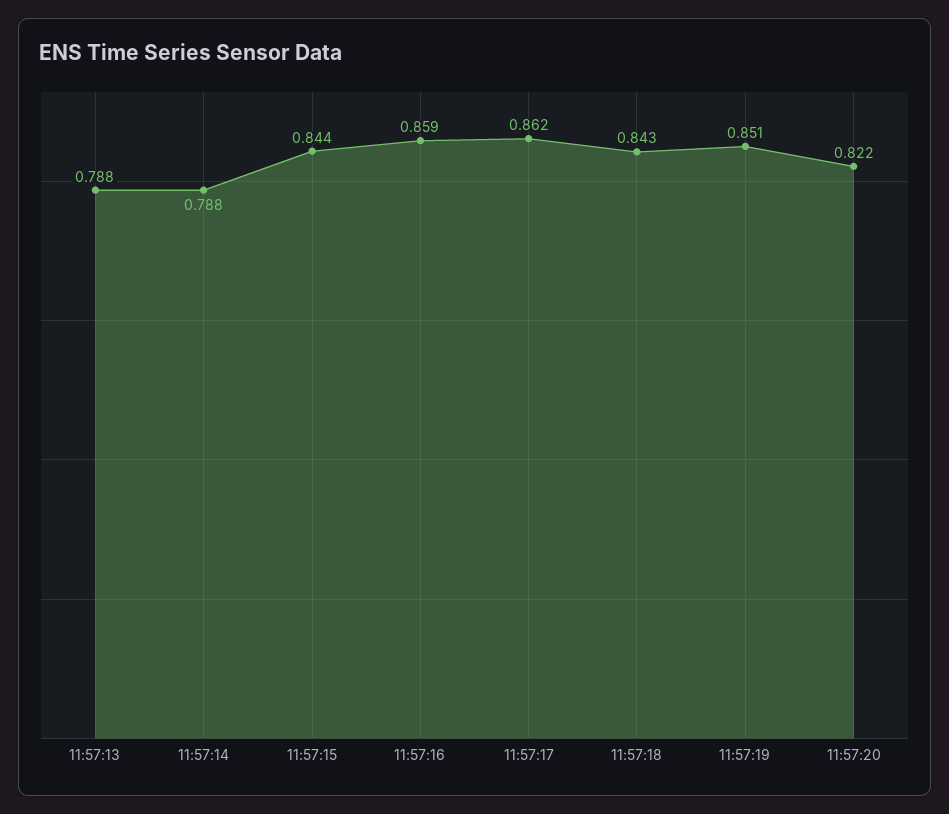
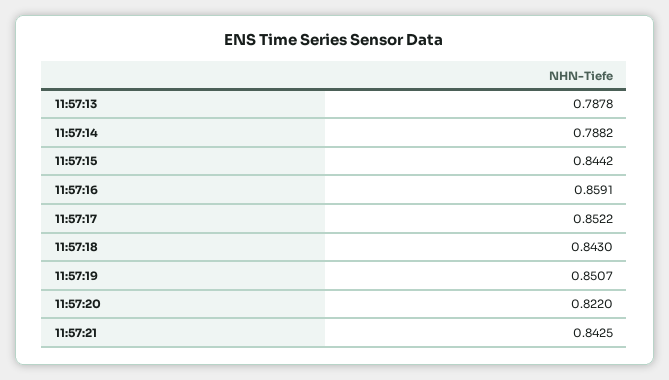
11:57:17: 0.862 -> 0.8522
11:57:21: none -> 0.8425

